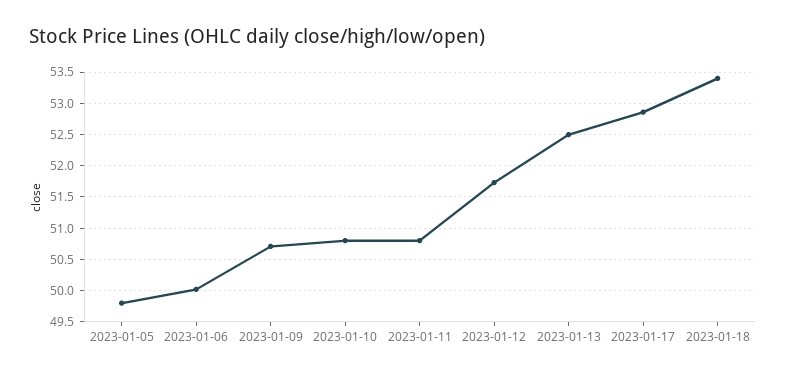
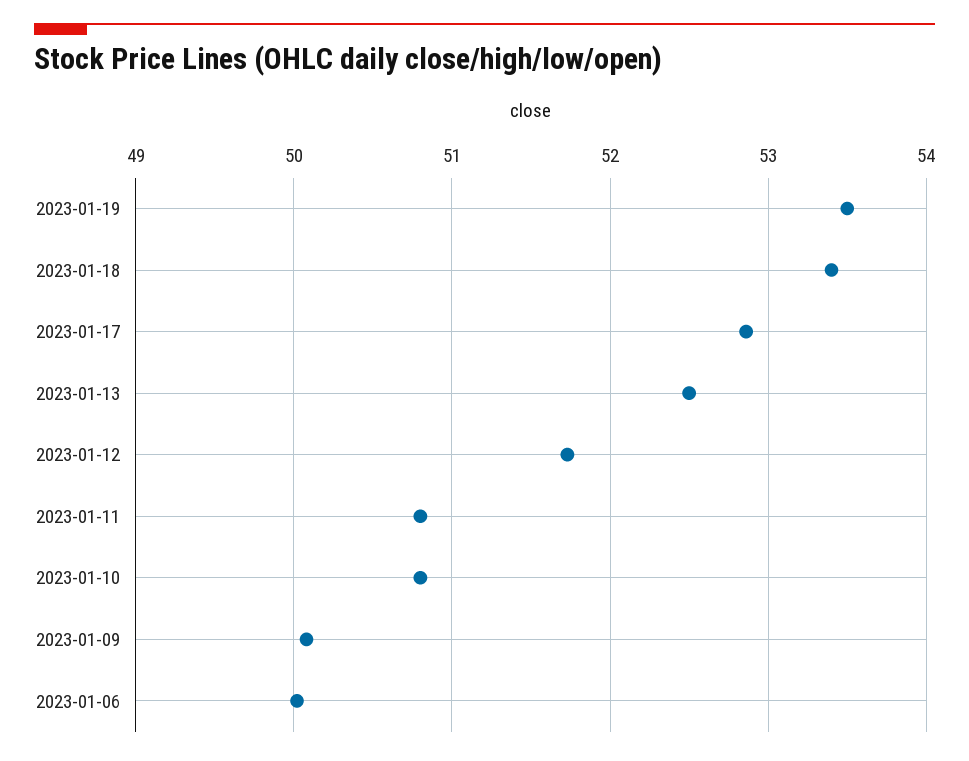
2023-01-05: 49.8 -> none
2023-01-09: 50.7 -> 50.1
2023-01-19: none -> 53.5

